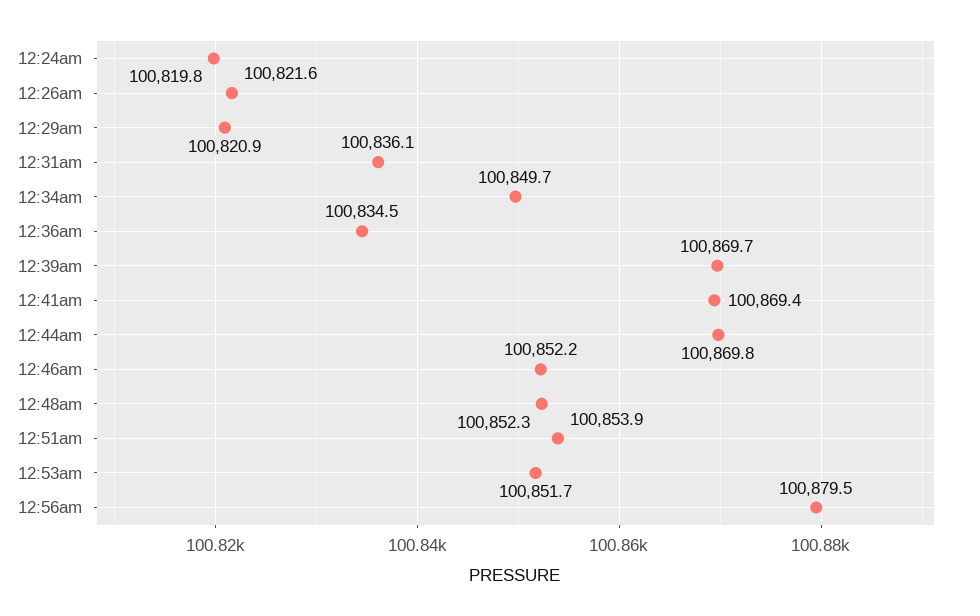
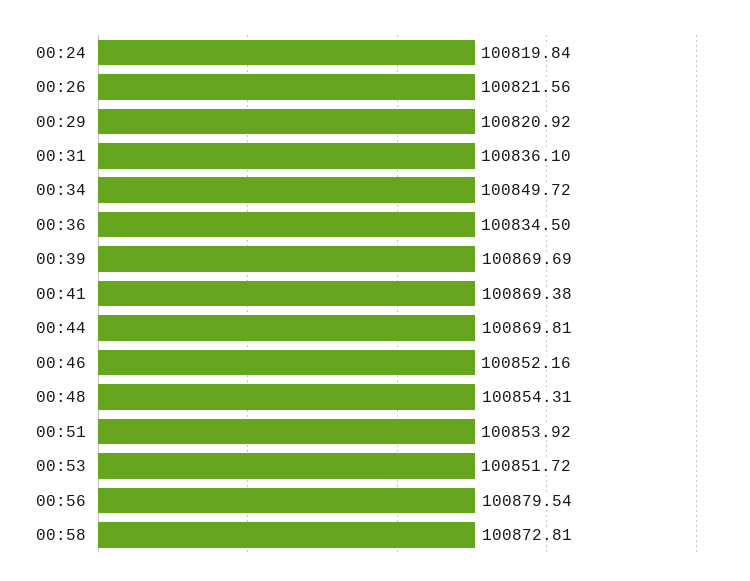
12:48am: 100852.3 -> 100854.31
00:58: none -> 100872.81

